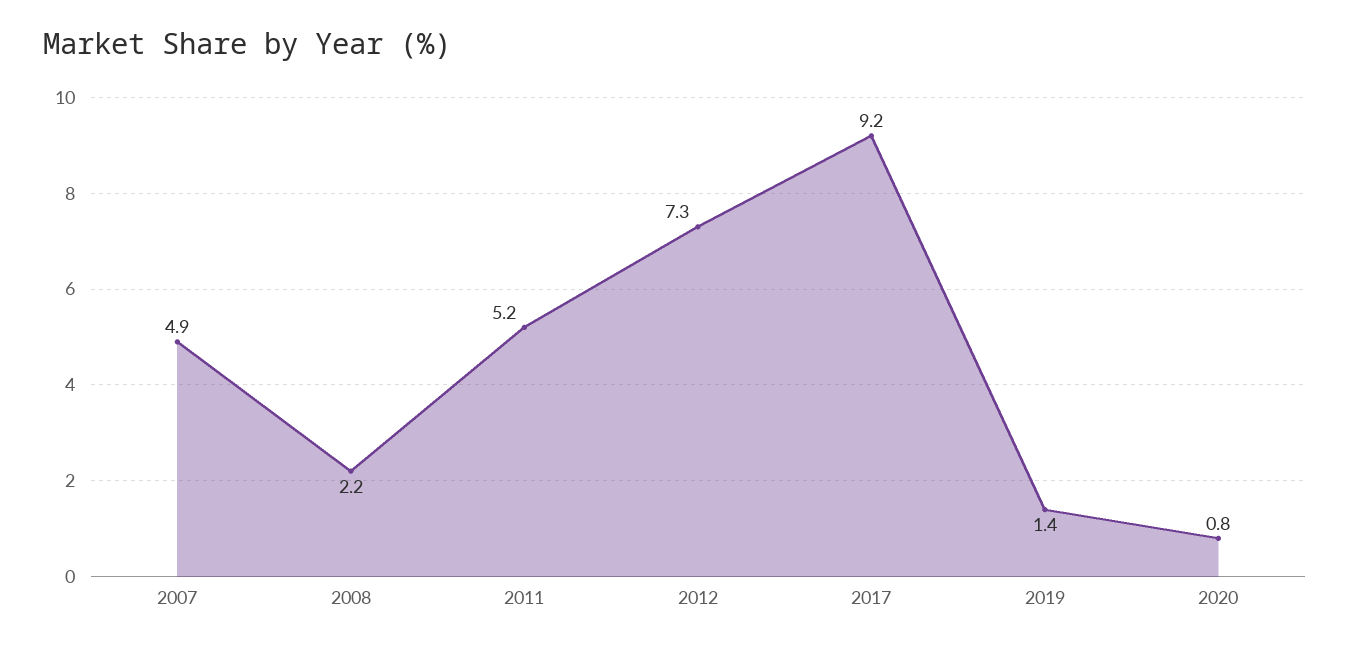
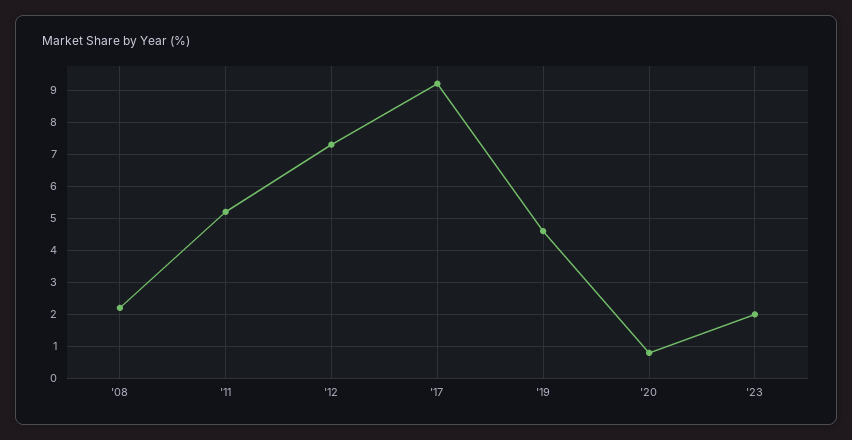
2007: 4.9 -> none
2019: 1.4 -> 4.5
'23: none -> 2

